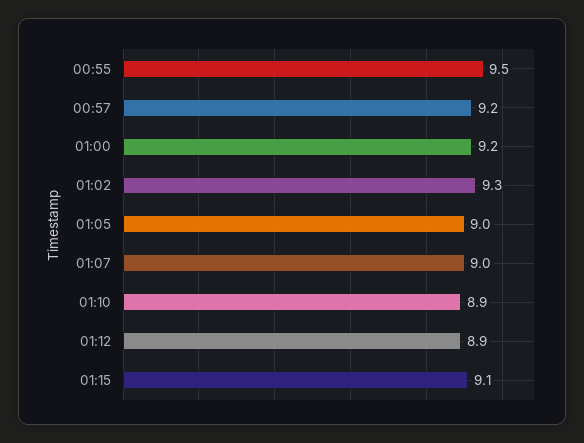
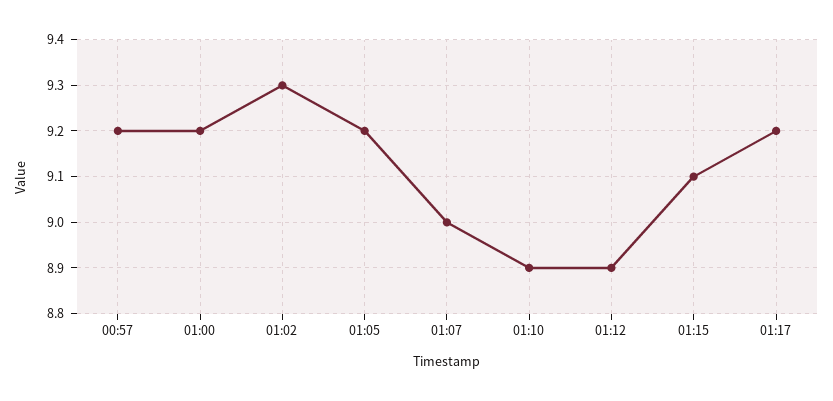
00:55: 9.5 -> none
01:05: 9 -> 9.2
01:17: none -> 9.2

